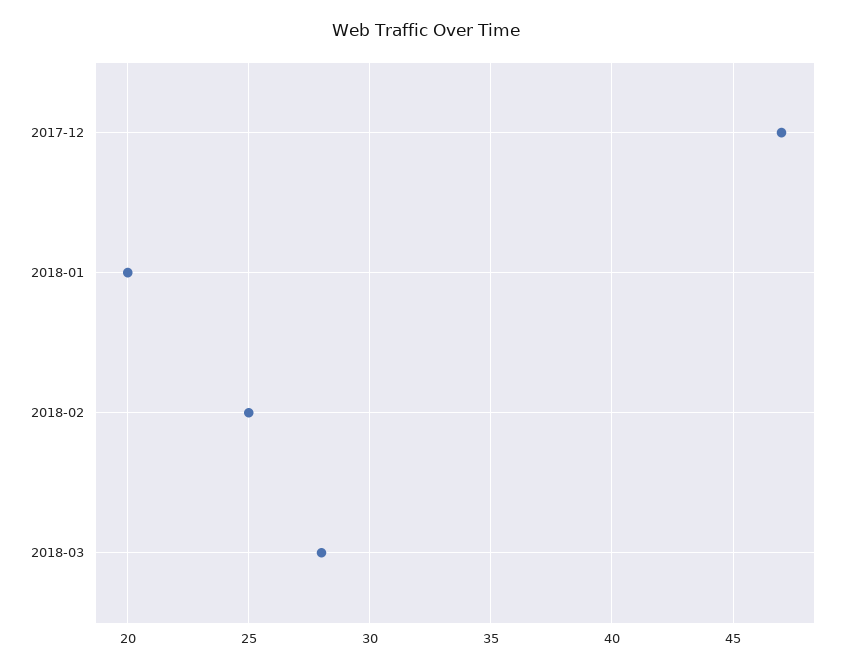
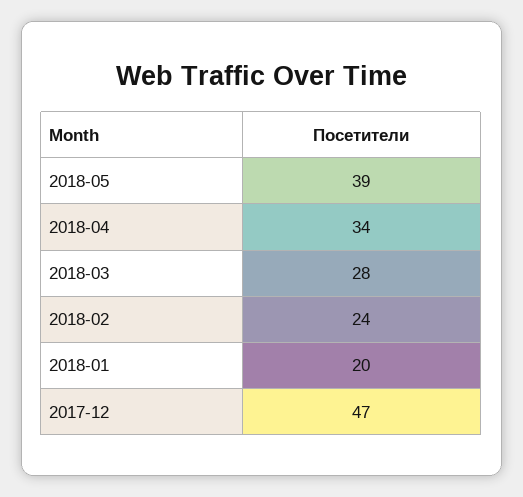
2018-02: 25 -> 24
2018-05: none -> 39
2018-04: none -> 34

